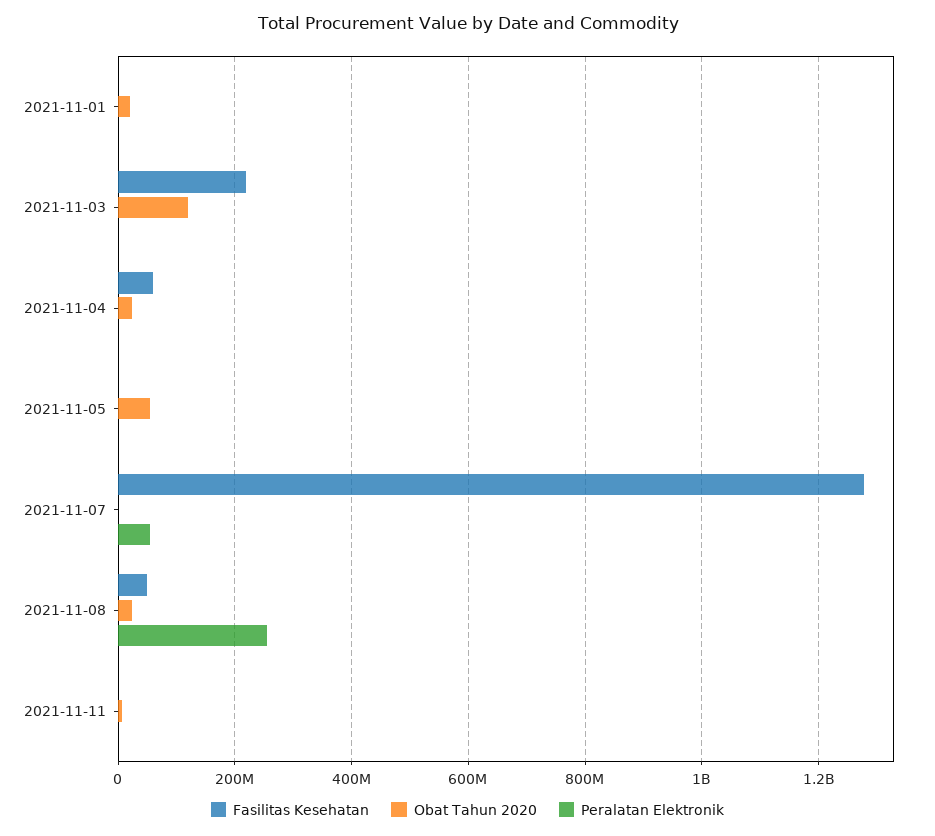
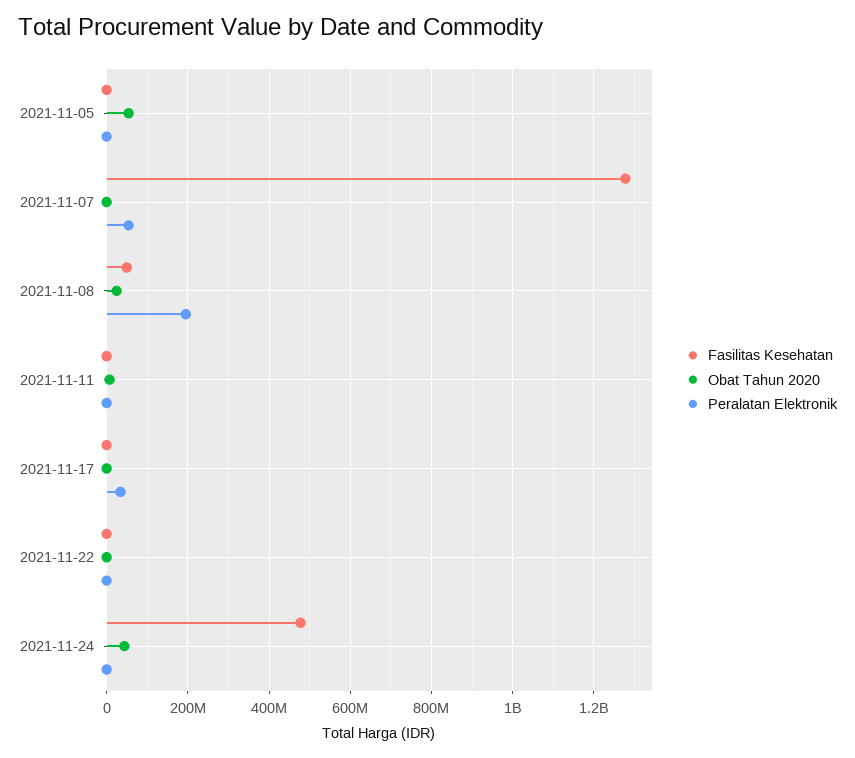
Fasilitas Kesehatan, 2021-11-01: 0 -> none
Obat Tahun 2020, 2021-11-01: 20000000 -> none
Peralatan Elektronik, 2021-11-01: 0 -> none
Fasilitas Kesehatan, 2021-11-03: 220000000 -> none
Obat Tahun 2020, 2021-11-03: 120000000 -> none
Peralatan Elektronik, 2021-11-03: 0 -> none
Fasilitas Kesehatan, 2021-11-04: 60000000 -> none
Obat Tahun 2020, 2021-11-04: 20000000 -> none
Peralatan Elektronik, 2021-11-04: 0 -> none
Peralatan Elektronik, 2021-11-08: 260000000 -> 200000000
Fasilitas Kesehatan, 2021-11-17: none -> 0
Obat Tahun 2020, 2021-11-17: none -> 0
Peralatan Elektronik, 2021-11-17: none -> 40000000
Fasilitas Kesehatan, 2021-11-22: none -> 0
Obat Tahun 2020, 2021-11-22: none -> 0
Peralatan Elektronik, 2021-11-22: none -> 0
Fasilitas Kesehatan, 2021-11-24: none -> 480000000
Obat Tahun 2020, 2021-11-24: none -> 40000000
Peralatan Elektronik, 2021-11-24: none -> 0

